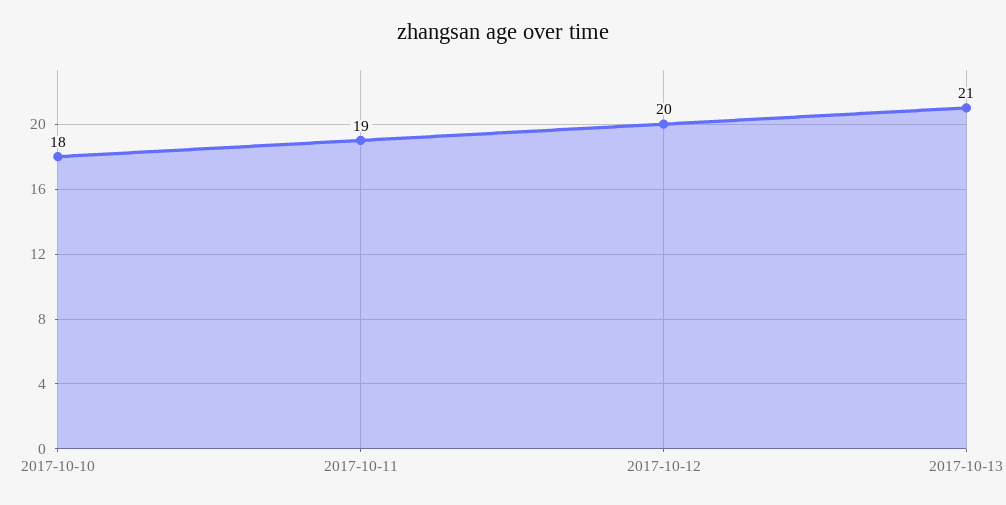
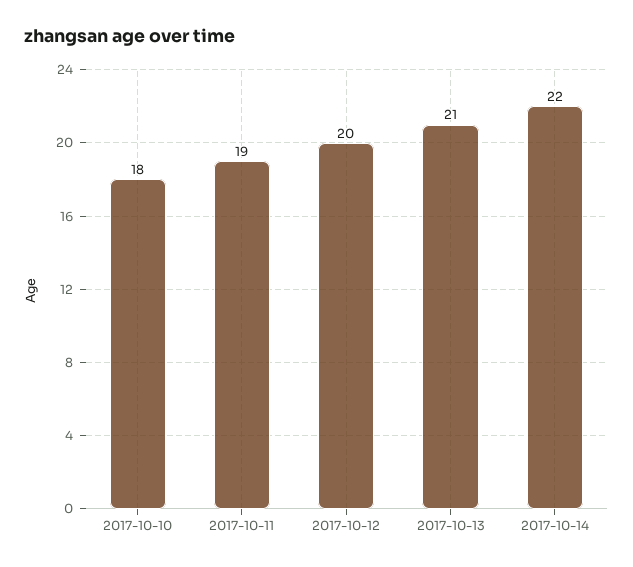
2017-10-14: none -> 22

